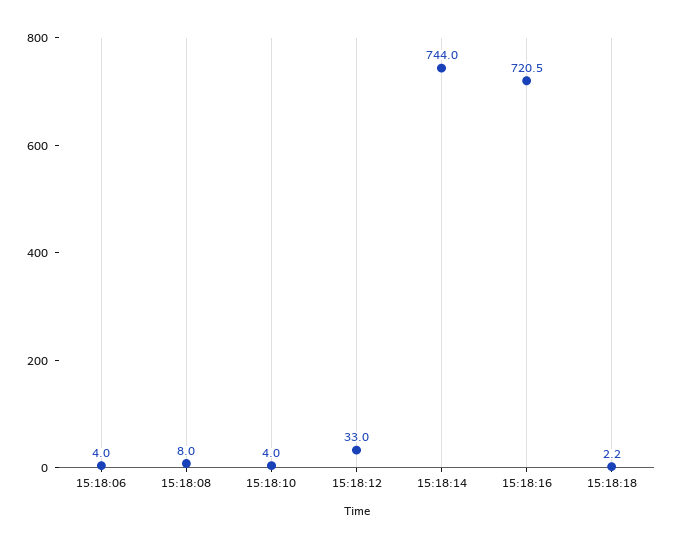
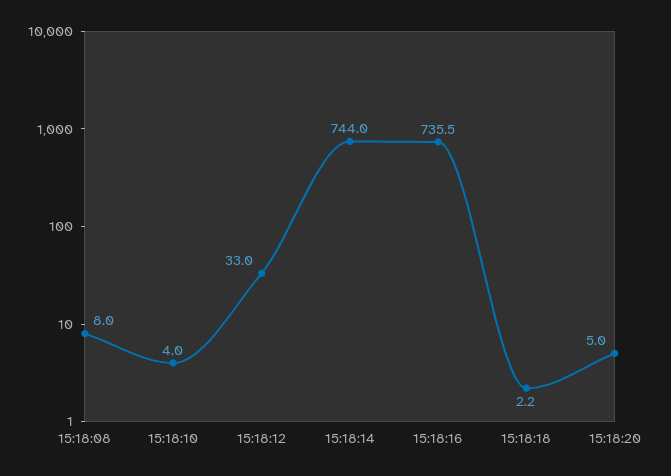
15:18:06: 4 -> none
15:18:16: 720.5 -> 735.5
15:18:20: none -> 5

